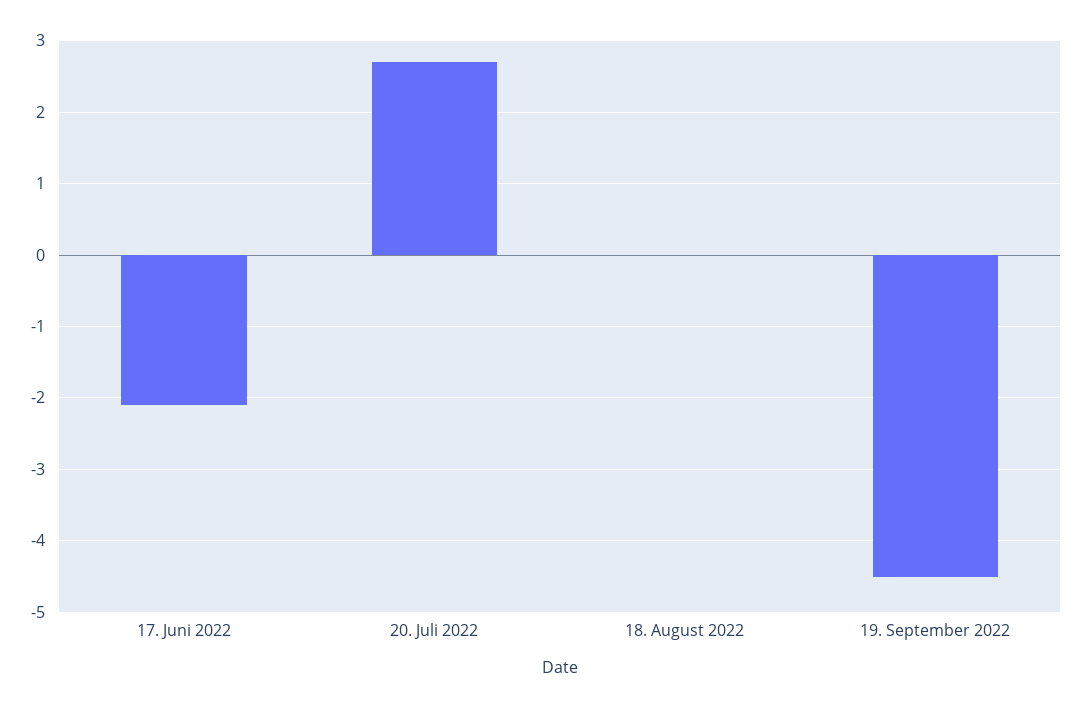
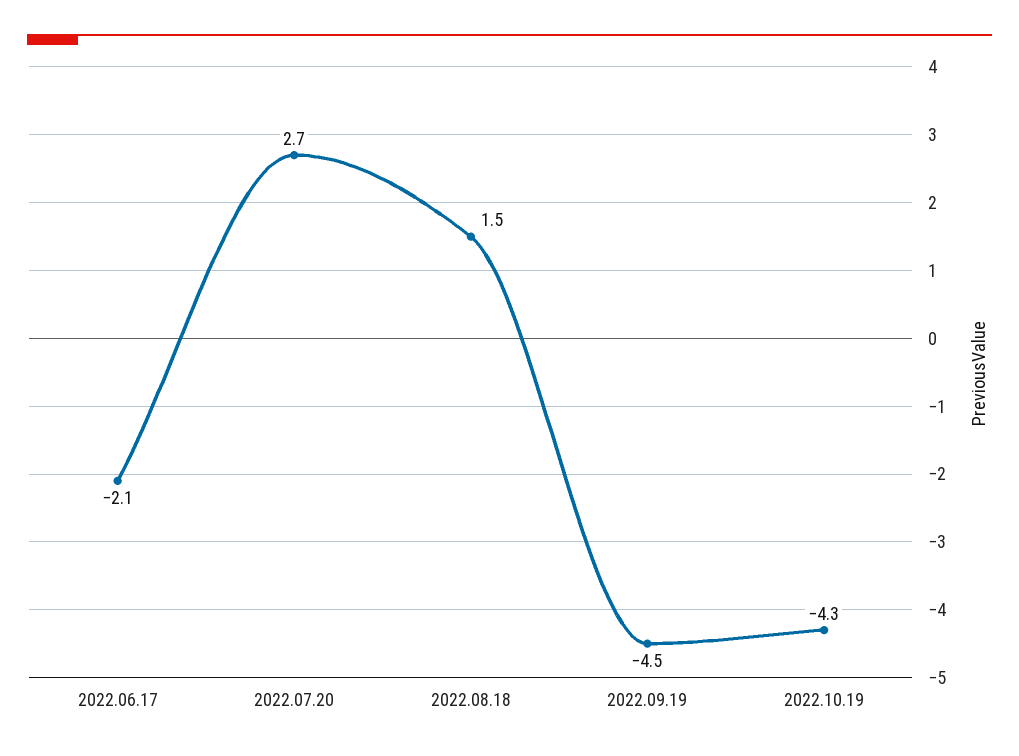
18. August 2022: 0 -> 1.5
2022.10.19: none -> -4.3

